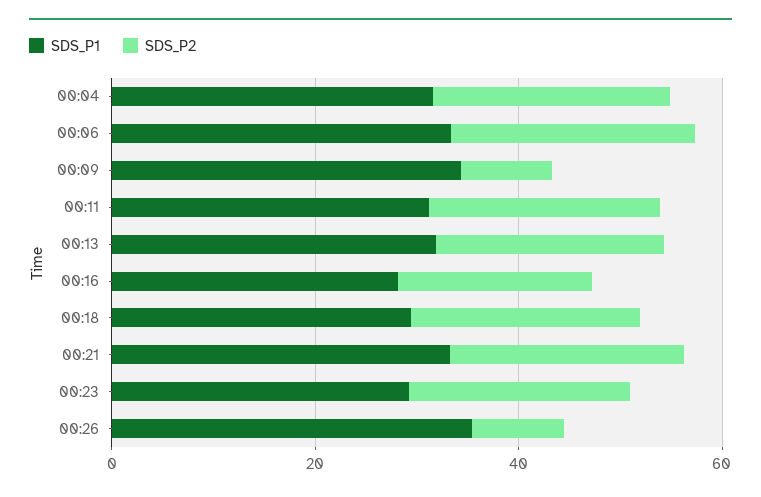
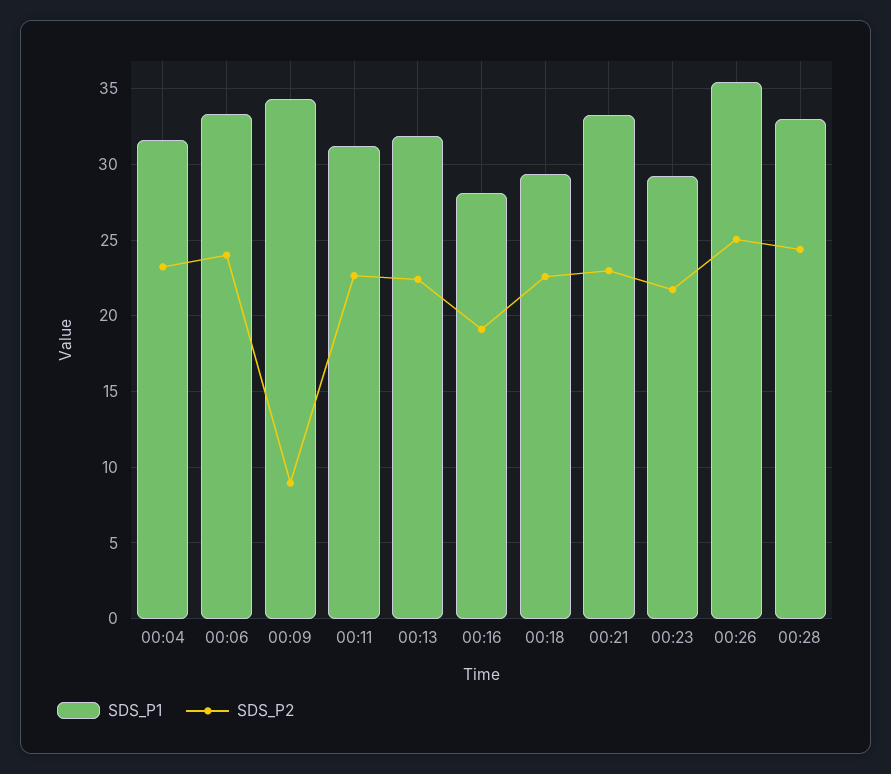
SDS_P2, 00:26: 10 -> 25
SDS_P1, 00:28: none -> 33
SDS_P2, 00:28: none -> 24.5

